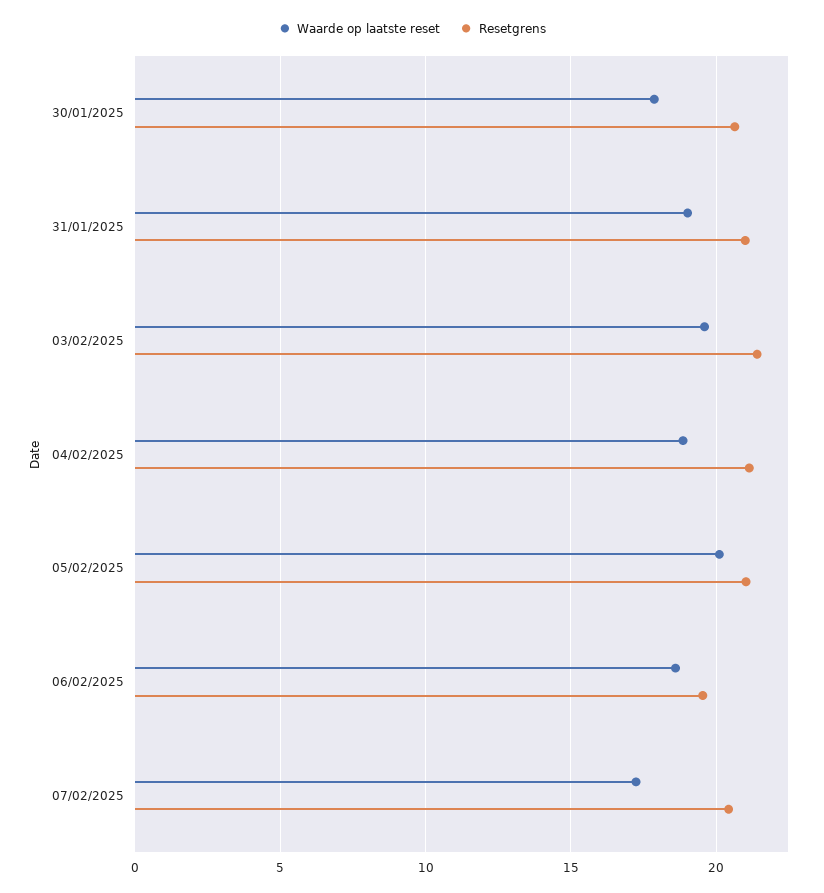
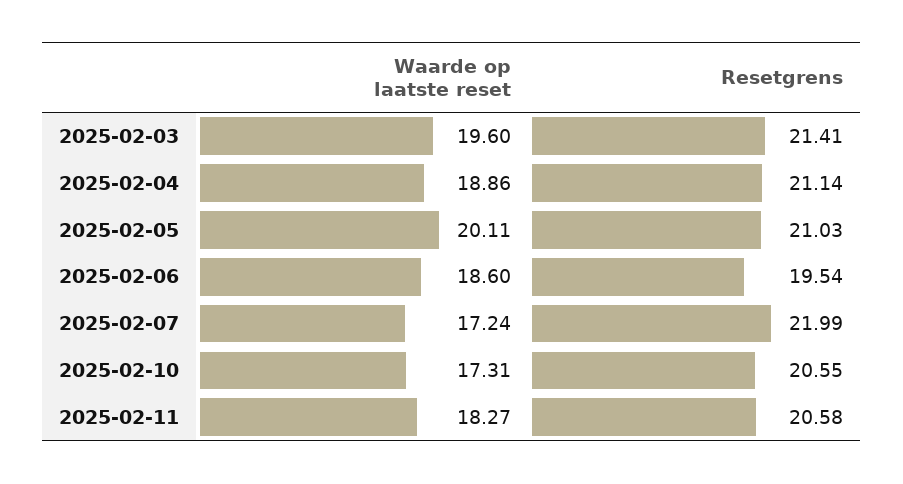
Waarde op laatste reset, 30/01/2025: 18 -> none
Resetgrens, 30/01/2025: 20.5 -> none
Waarde op laatste reset, 31/01/2025: 19 -> none
Resetgrens, 31/01/2025: 21 -> none
Resetgrens, 07/02/2025: 20.5 -> 21.99
Waarde op laatste reset, 2025-02-10: none -> 17.31
Resetgrens, 2025-02-10: none -> 20.55
Waarde op laatste reset, 2025-02-11: none -> 18.27
Resetgrens, 2025-02-11: none -> 20.58

